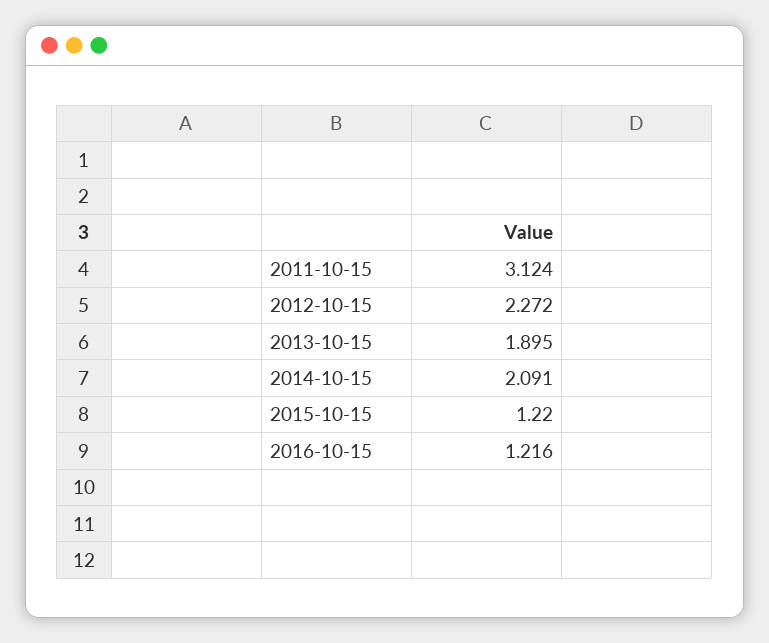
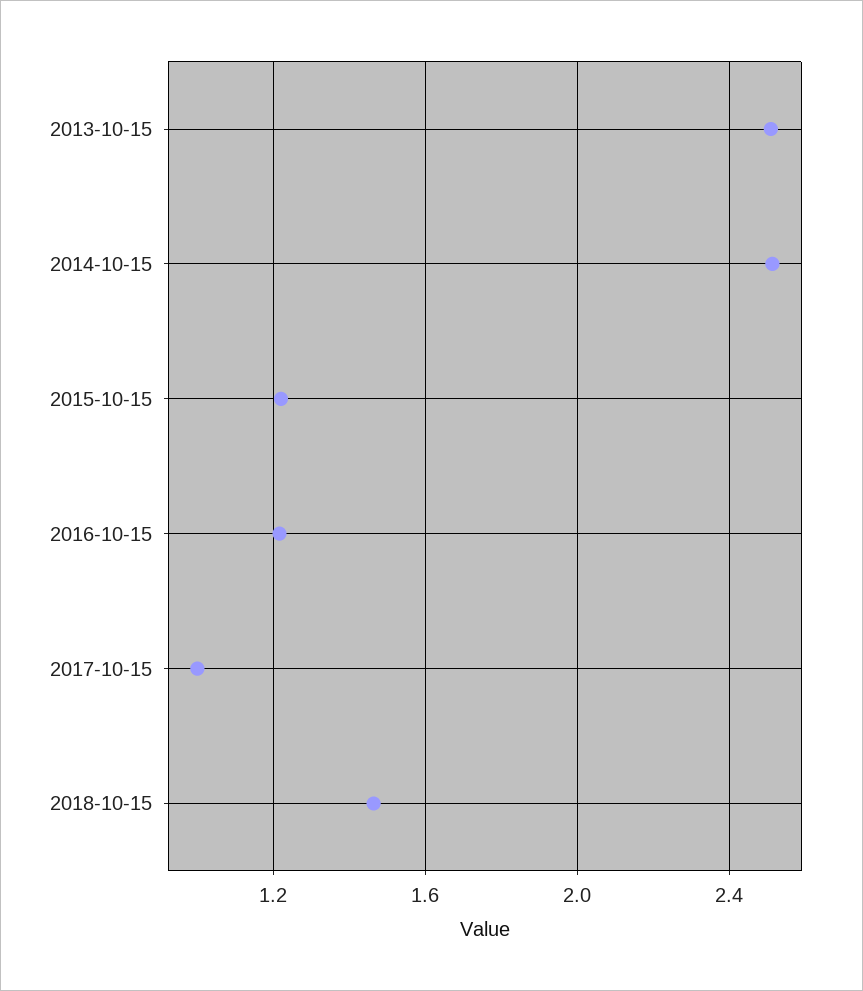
2011-10-15: 3.124 -> none
2012-10-15: 2.272 -> none
2013-10-15: 1.895 -> 2.5
2014-10-15: 2.091 -> 2.5
2017-10-15: none -> 1
2018-10-15: none -> 1.45

